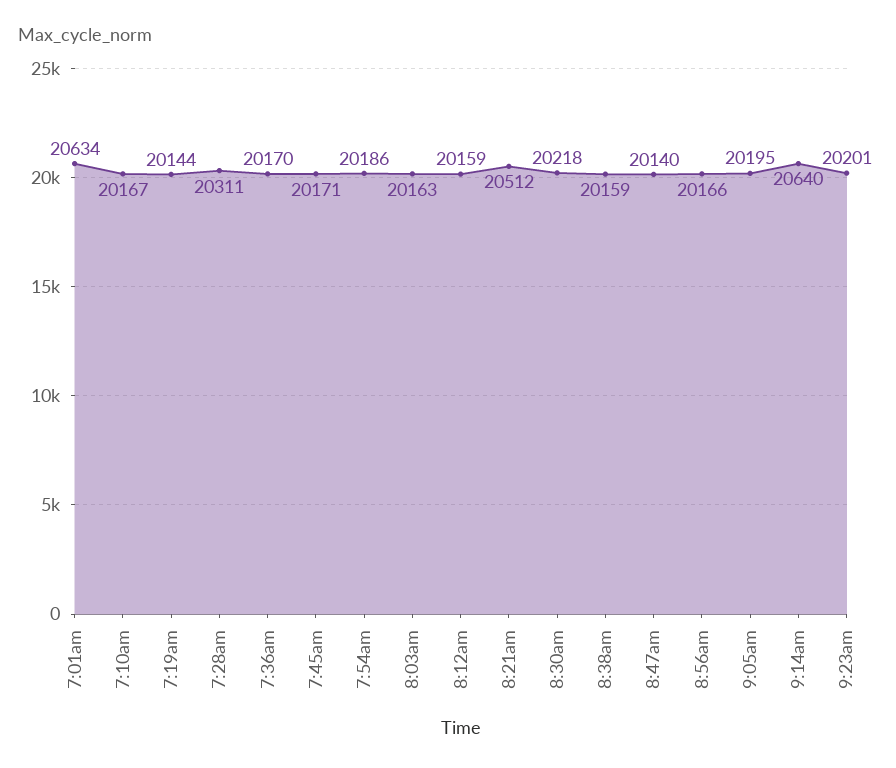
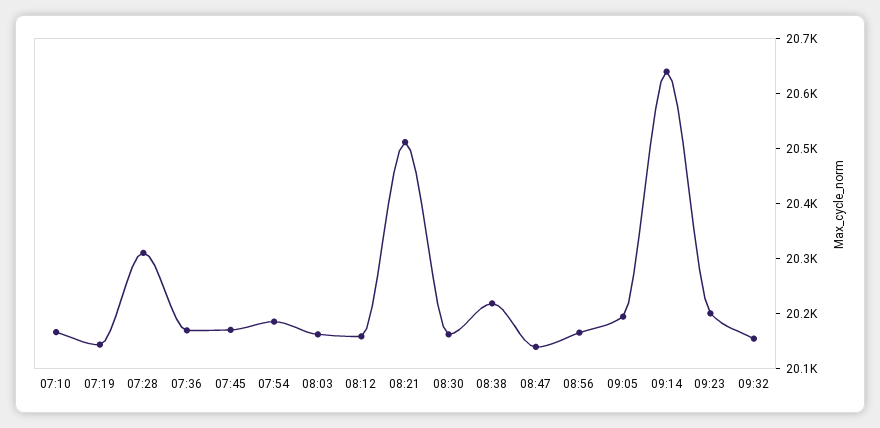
7:01am: 20634 -> none
8:30am: 20218 -> 20160
8:38am: 20159 -> 20220
09:32: none -> 20160

